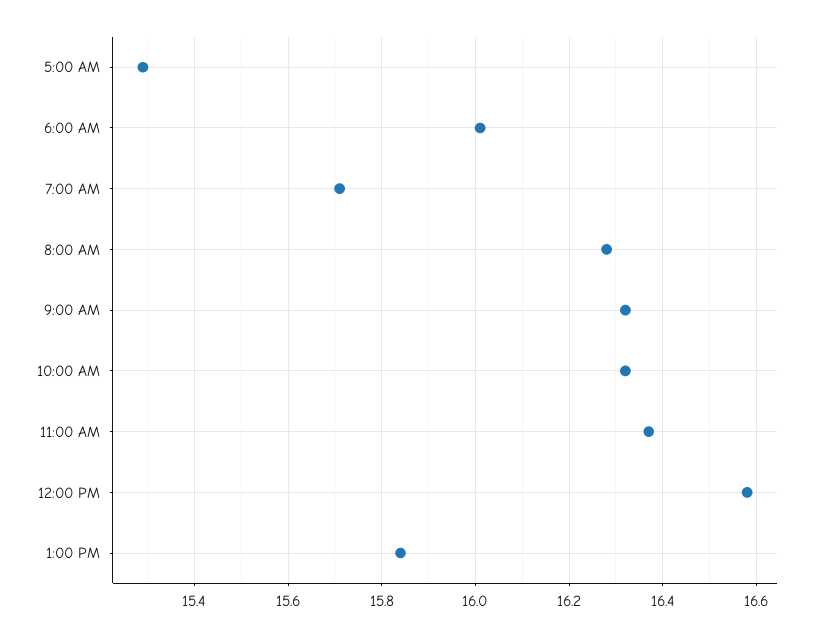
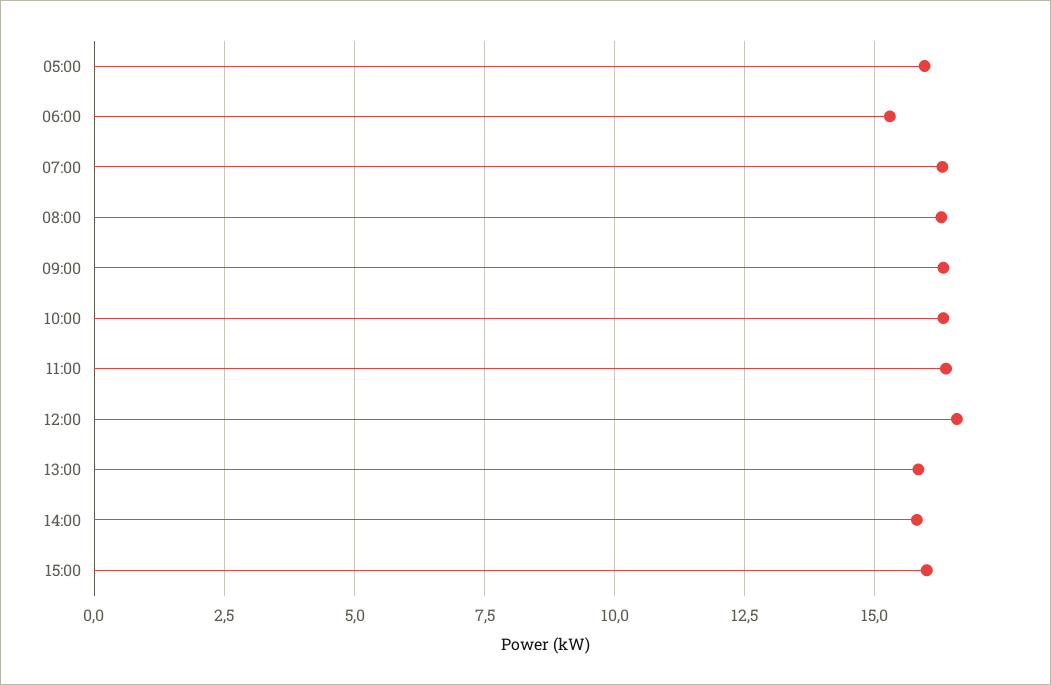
5:00 AM: 15.3 -> 16
6:00 AM: 16 -> 15.25
7:00 AM: 15.7 -> 16.25
14:00: none -> 15.75
15:00: none -> 16

